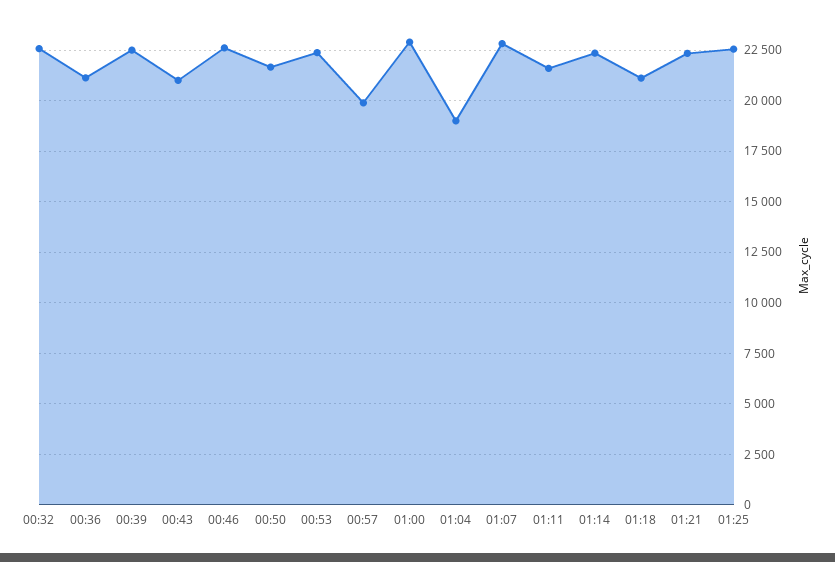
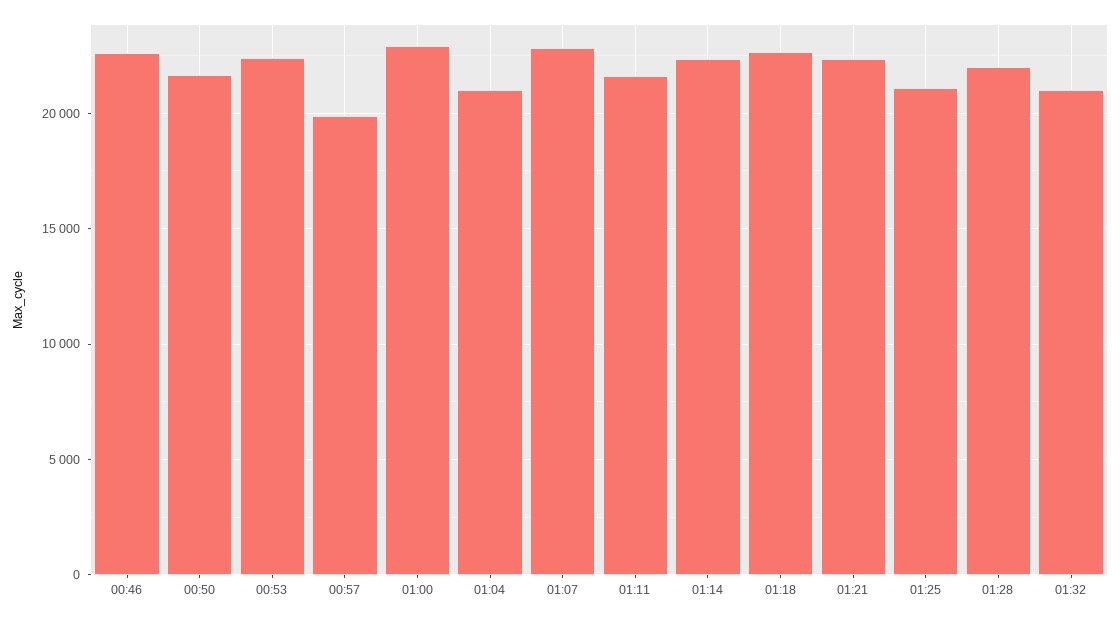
00:32: 22500 -> none
00:36: 21000 -> none
00:39: 22500 -> none
00:43: 21000 -> none
01:04: 19000 -> 21000
01:18: 21000 -> 22500
01:25: 22500 -> 21000
01:28: none -> 22000
01:32: none -> 21000

